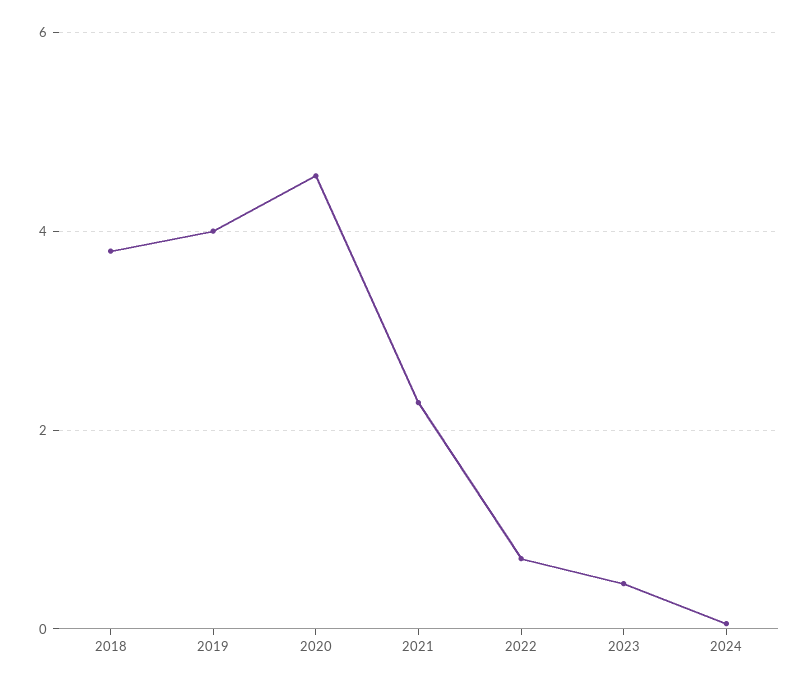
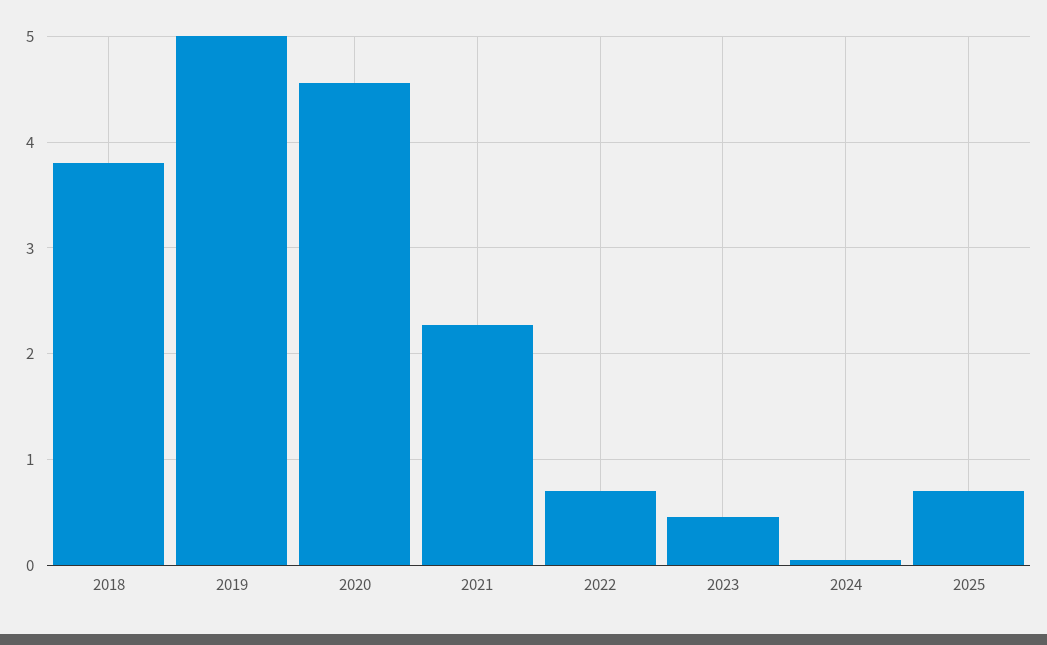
2019: 4 -> 5
2025: none -> 0.7

